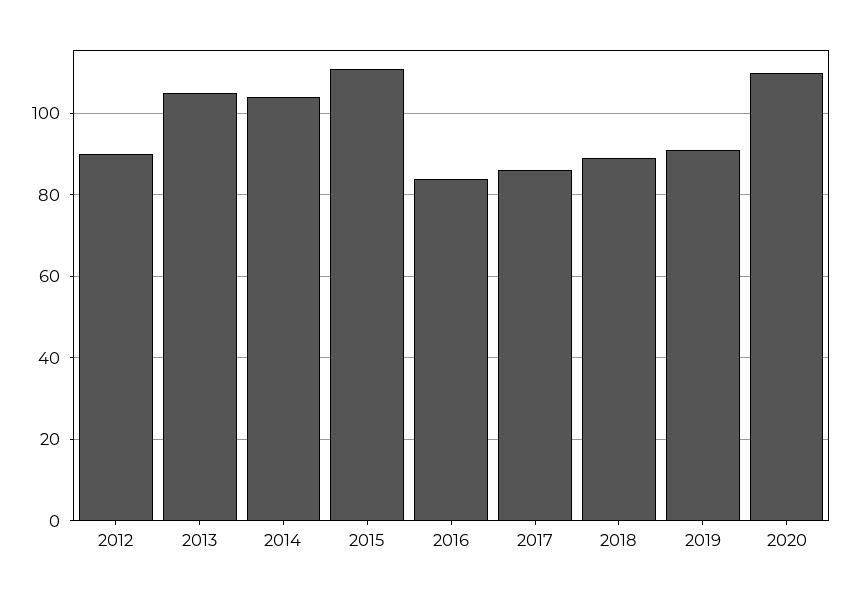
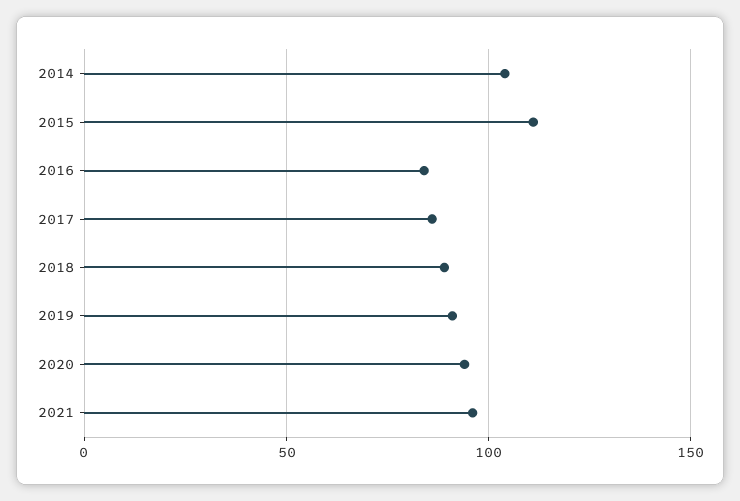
2012: 90 -> none
2013: 105 -> none
2020: 110 -> 95
2021: none -> 95

